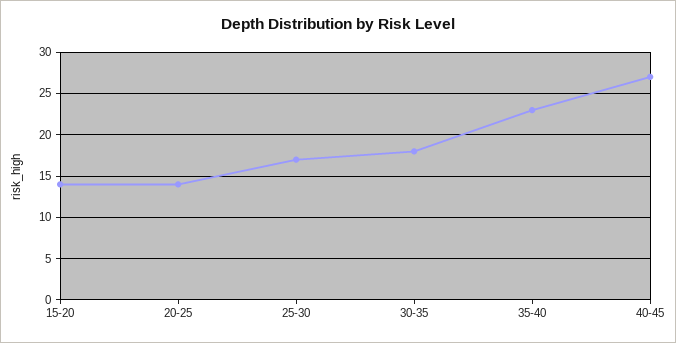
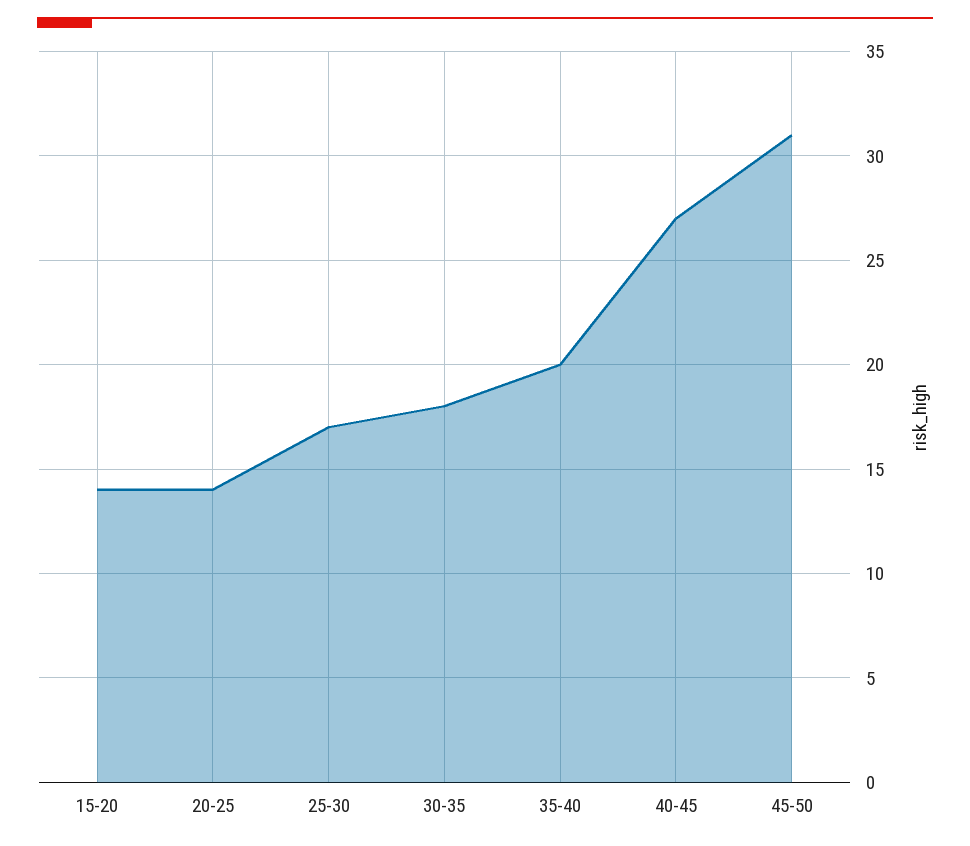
35-40: 23 -> 20
45-50: none -> 31

